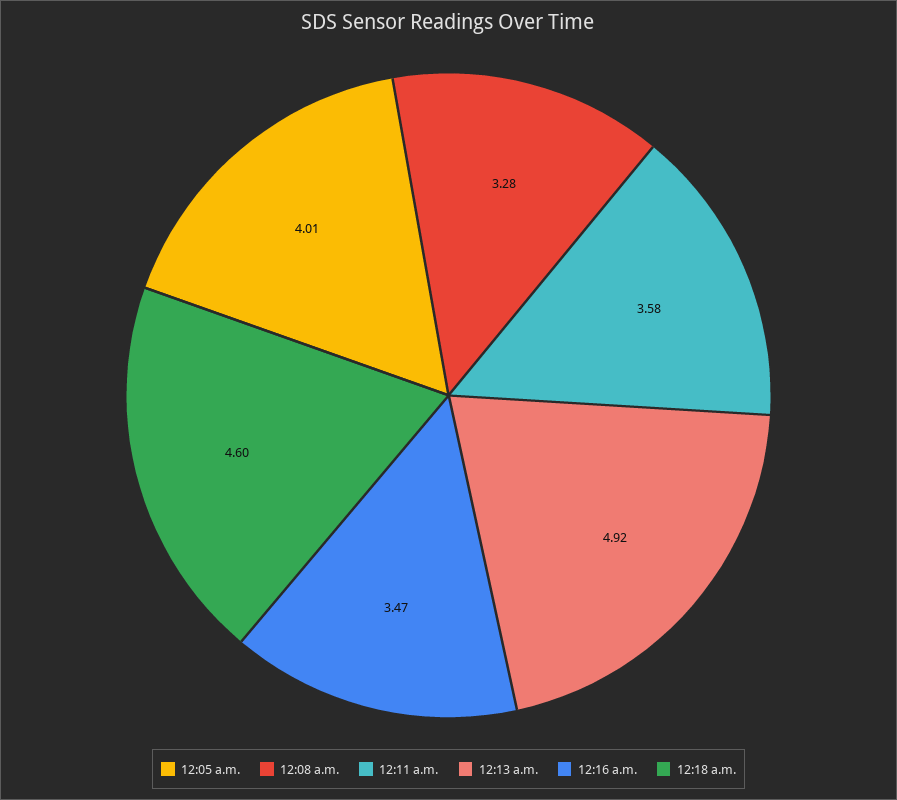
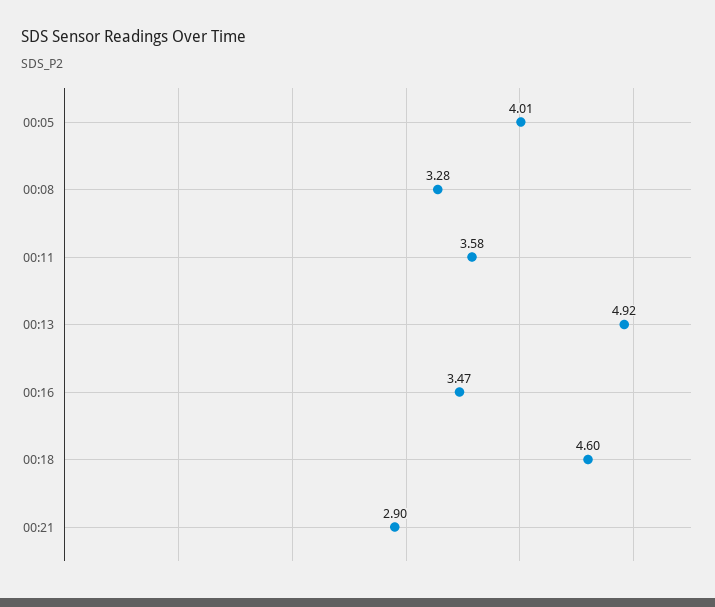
00:21: none -> 2.9

